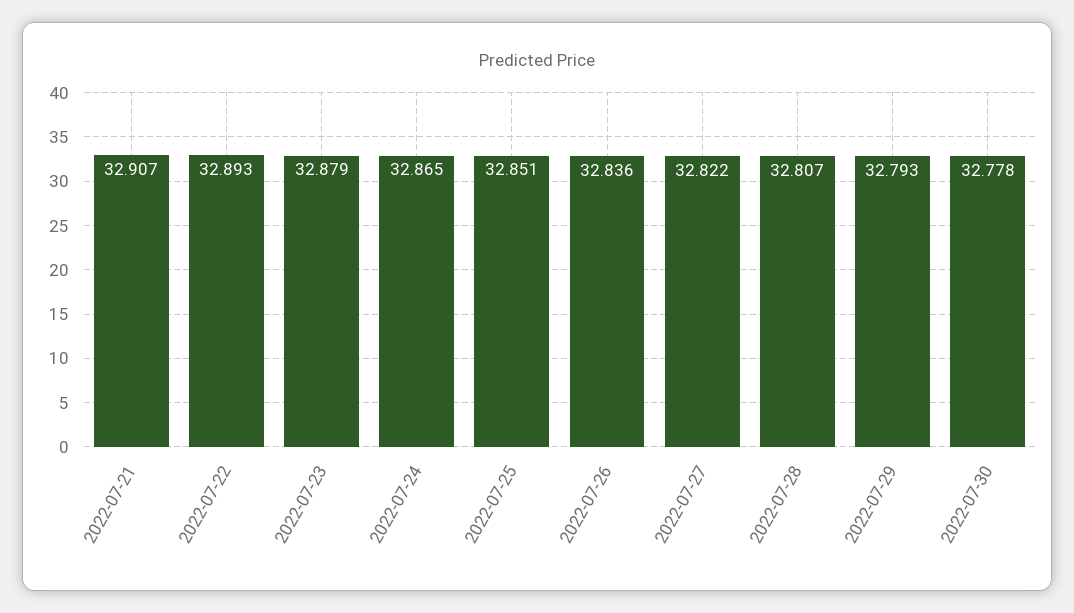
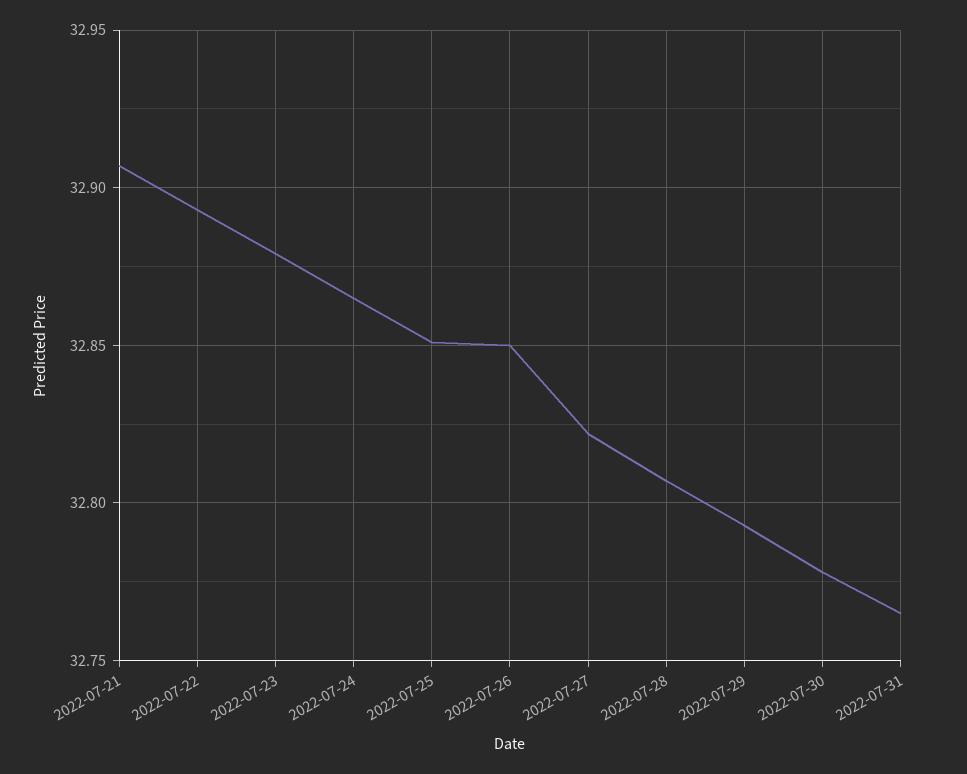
2022-07-26: 32.836 -> 32.85
2022-07-31: none -> 32.765

